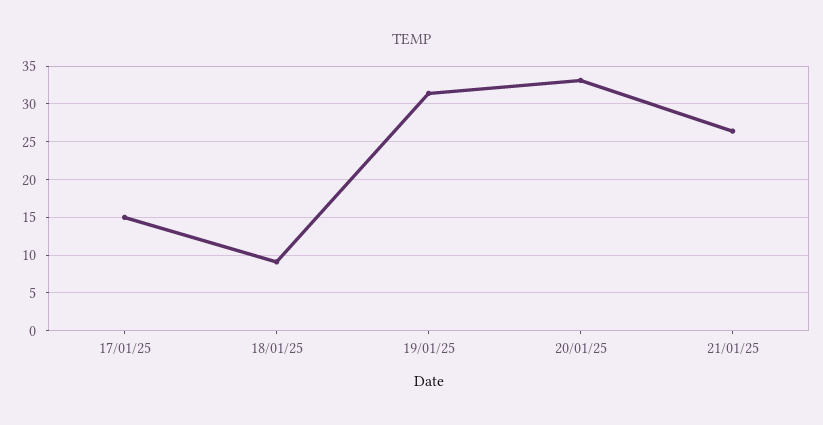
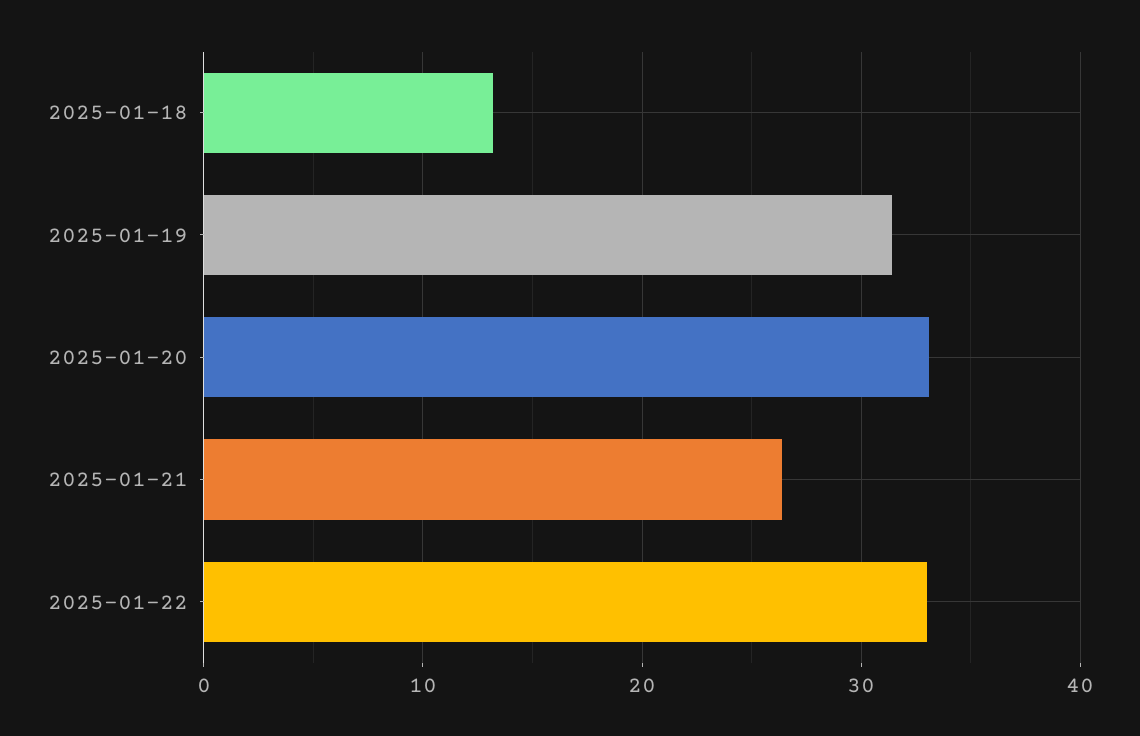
17/01/25: 15 -> none
18/01/25: 9 -> 13
2025-01-22: none -> 33

